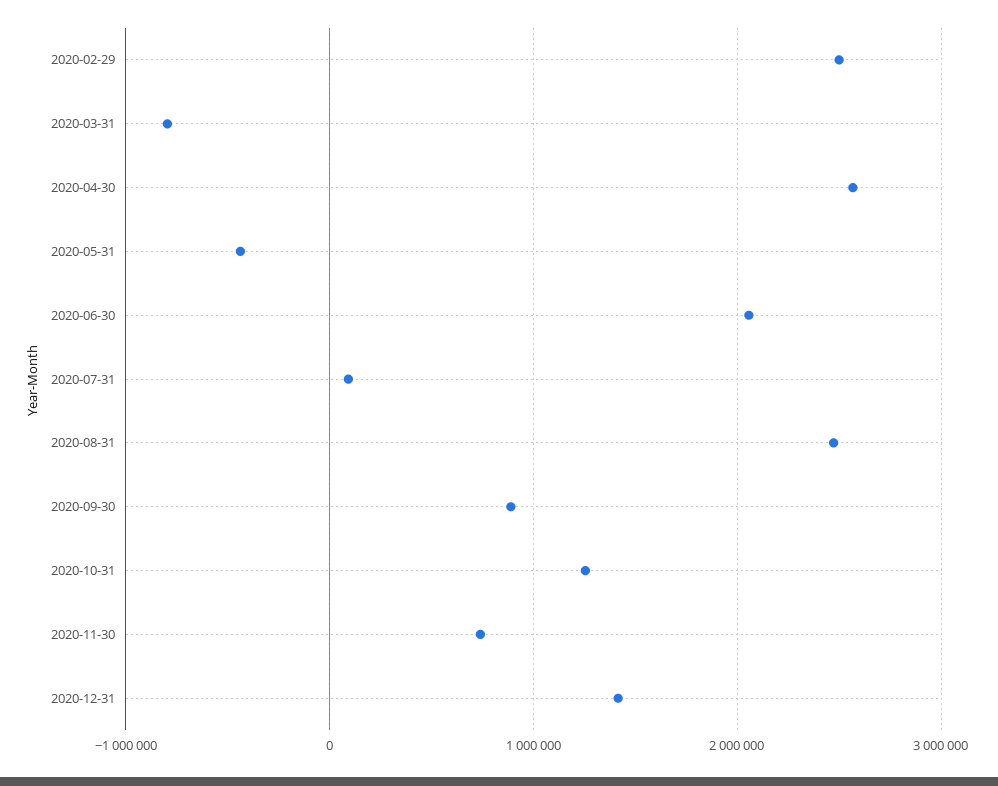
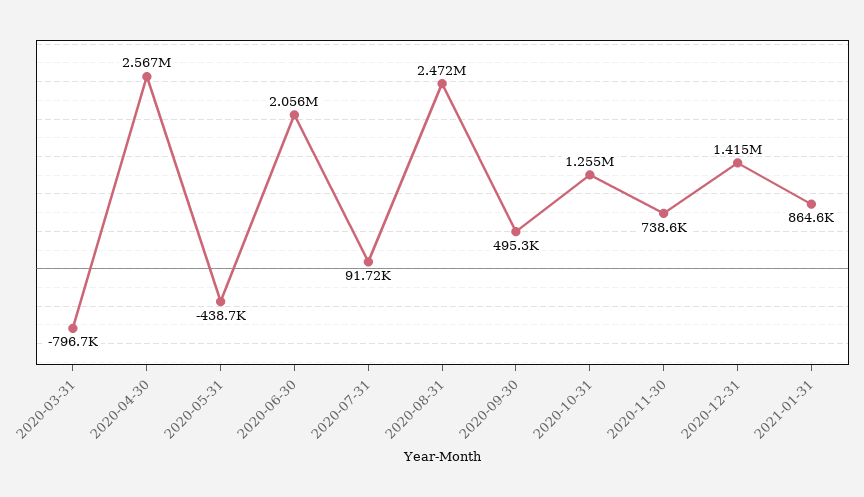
2020-02-29: 2500000 -> none
2020-09-30: 900000 -> 495300
2021-01-31: none -> 864600

